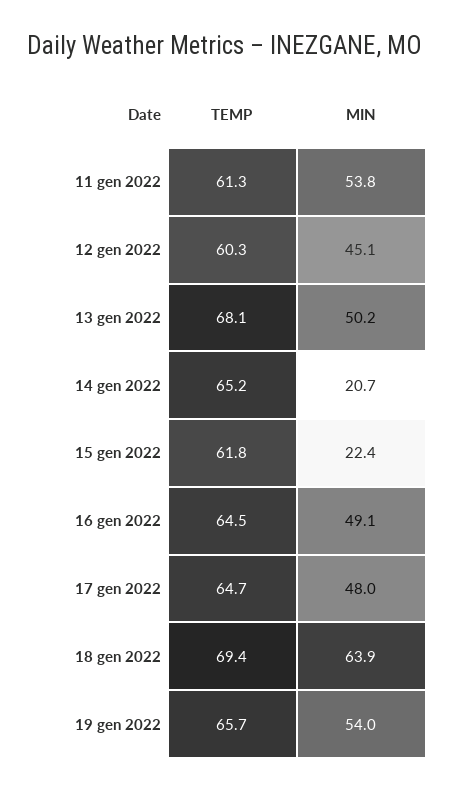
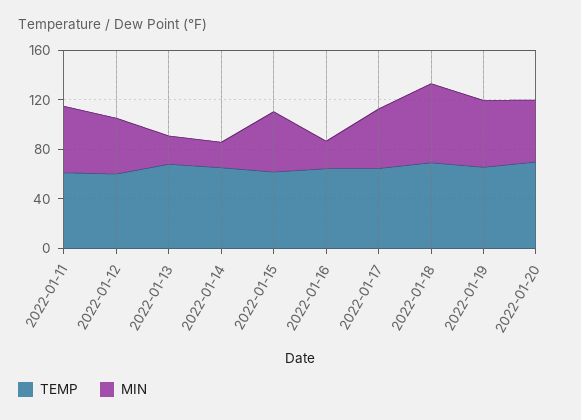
MIN, 13 gen 2022: 50.2 -> 20
MIN, 15 gen 2022: 22.4 -> 50
MIN, 16 gen 2022: 49.1 -> 20
TEMP, 2022-01-20: none -> 70
MIN, 2022-01-20: none -> 50

